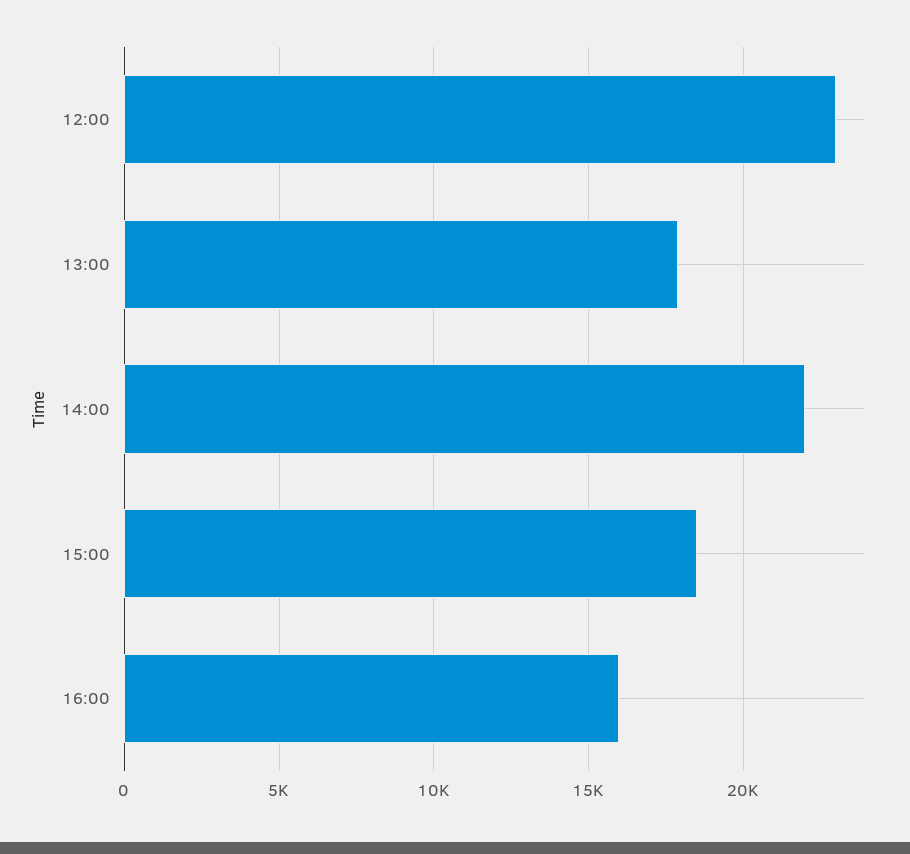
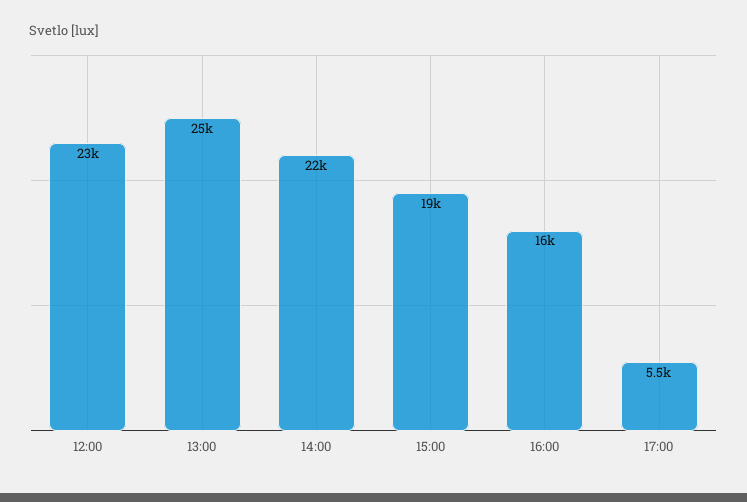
13:00: 18000 -> 25000
17:00: none -> 5500

